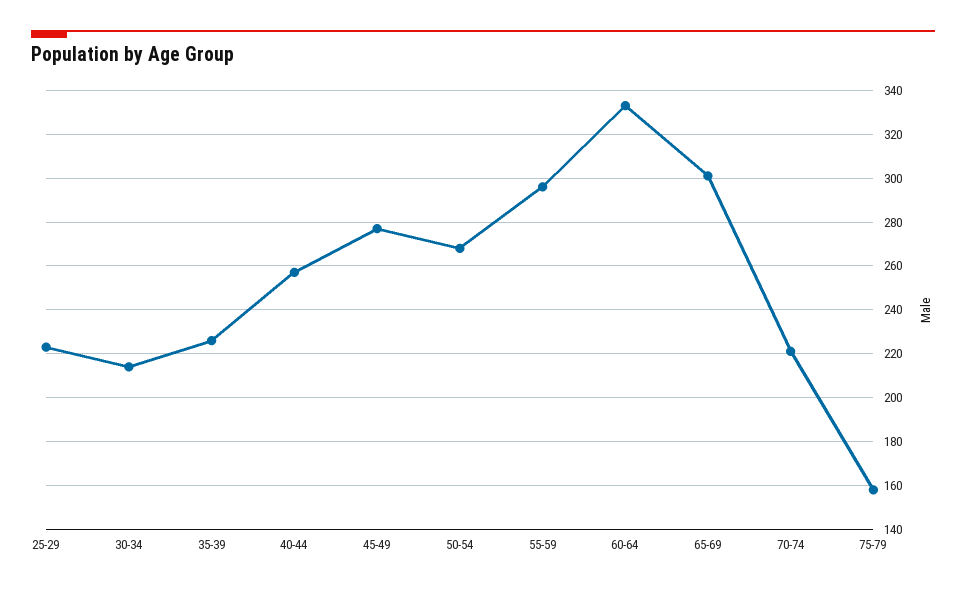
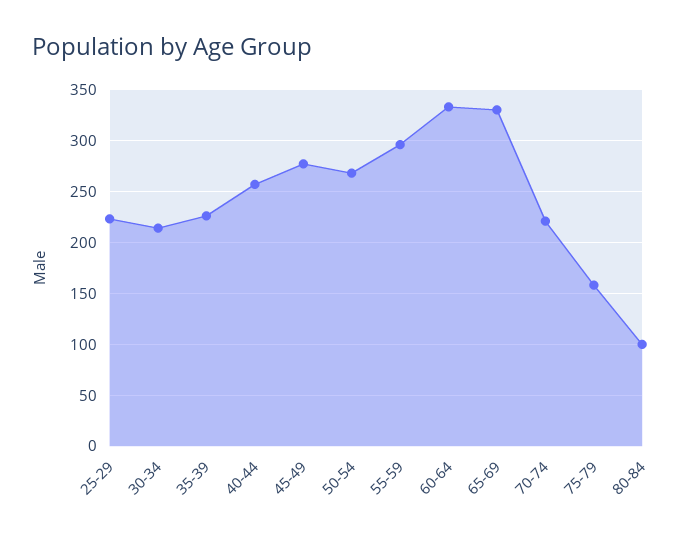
65-69: 300 -> 330
80-84: none -> 100

